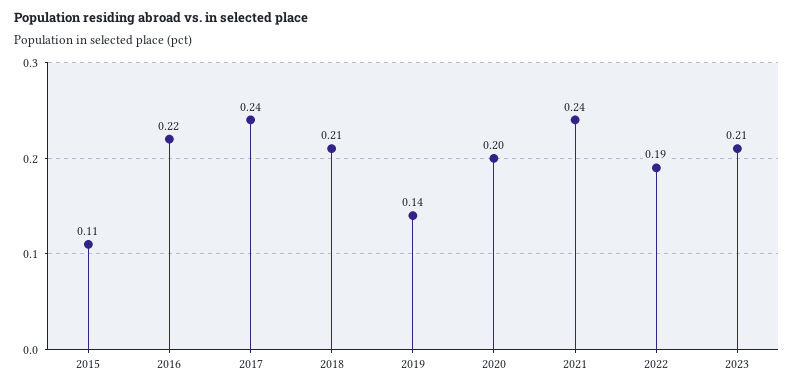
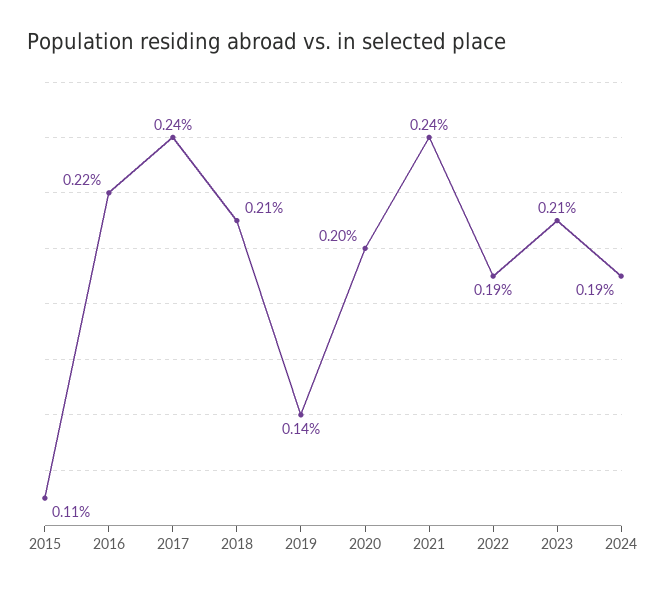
2024: none -> 0.19

